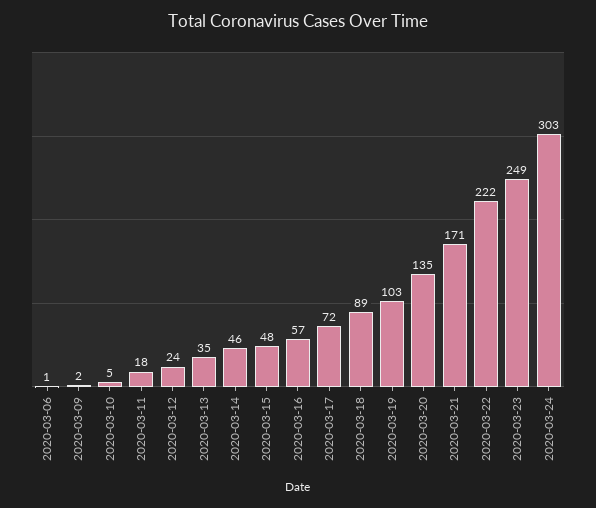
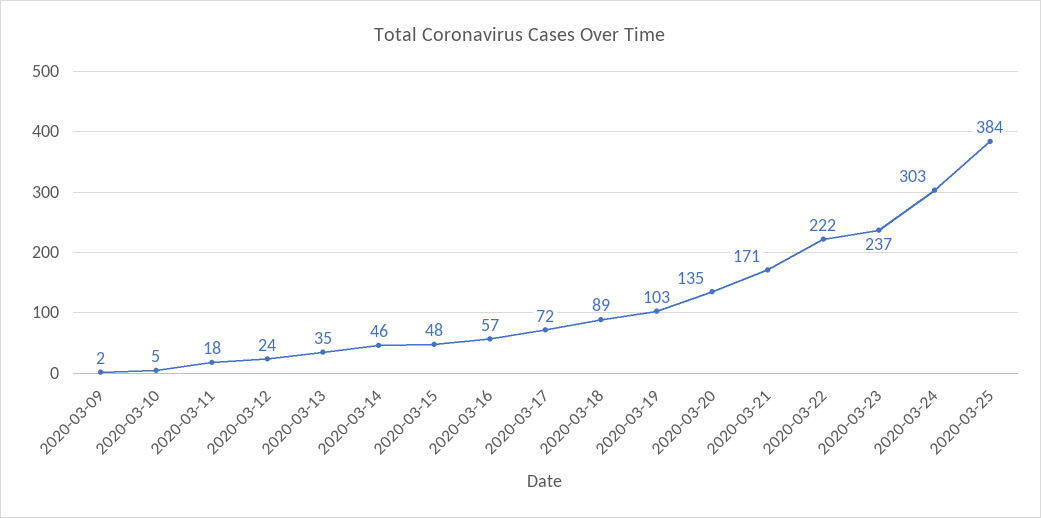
2020-03-06: 1 -> none
2020-03-23: 249 -> 237
2020-03-25: none -> 384

